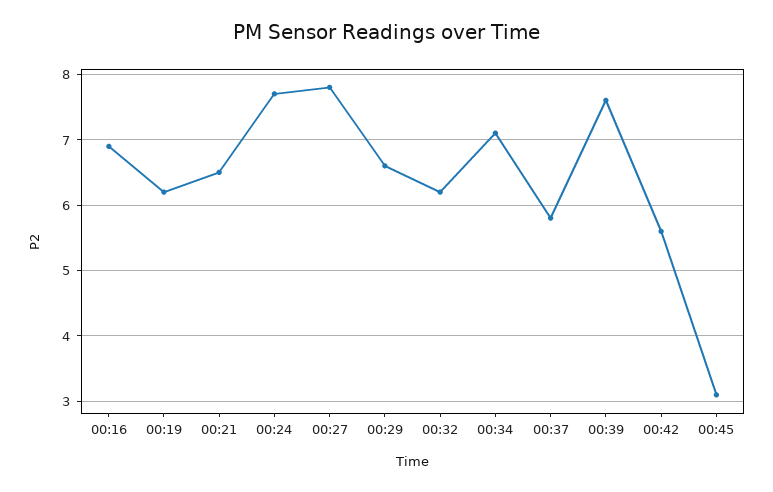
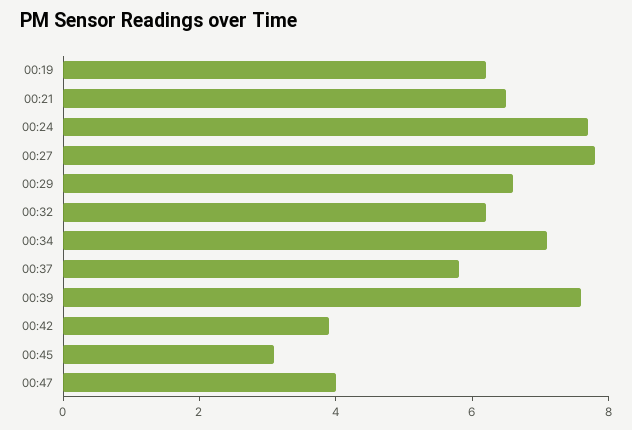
00:16: 6.9 -> none
00:42: 5.6 -> 4
00:47: none -> 4

